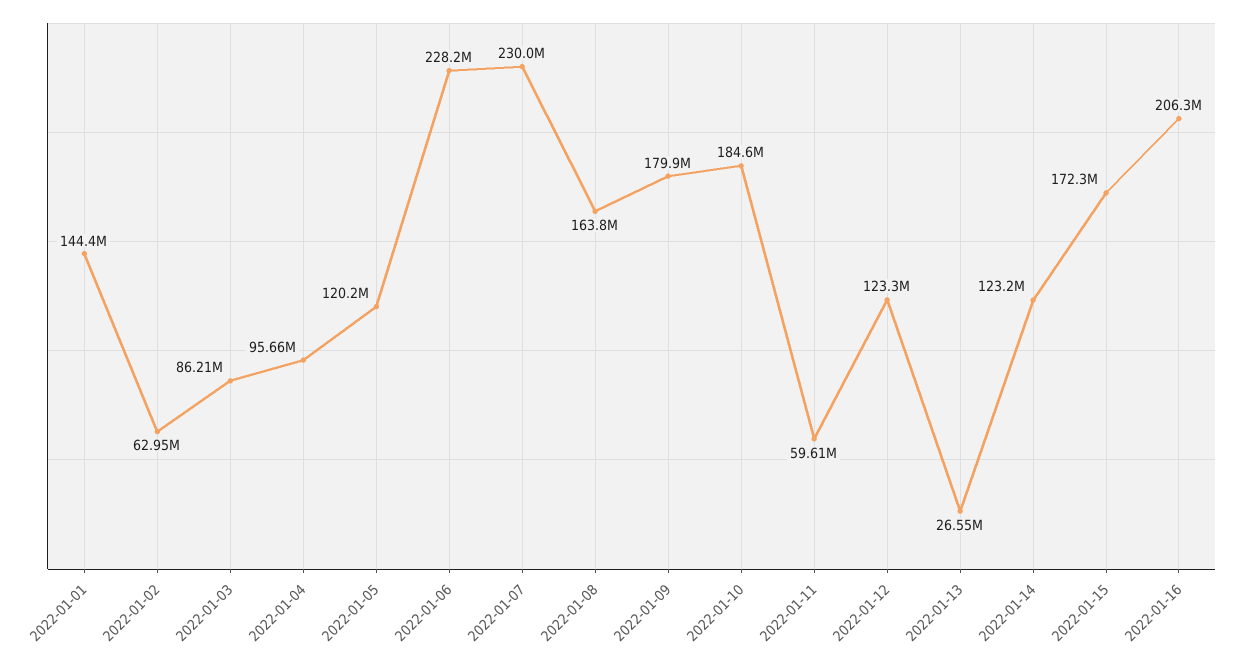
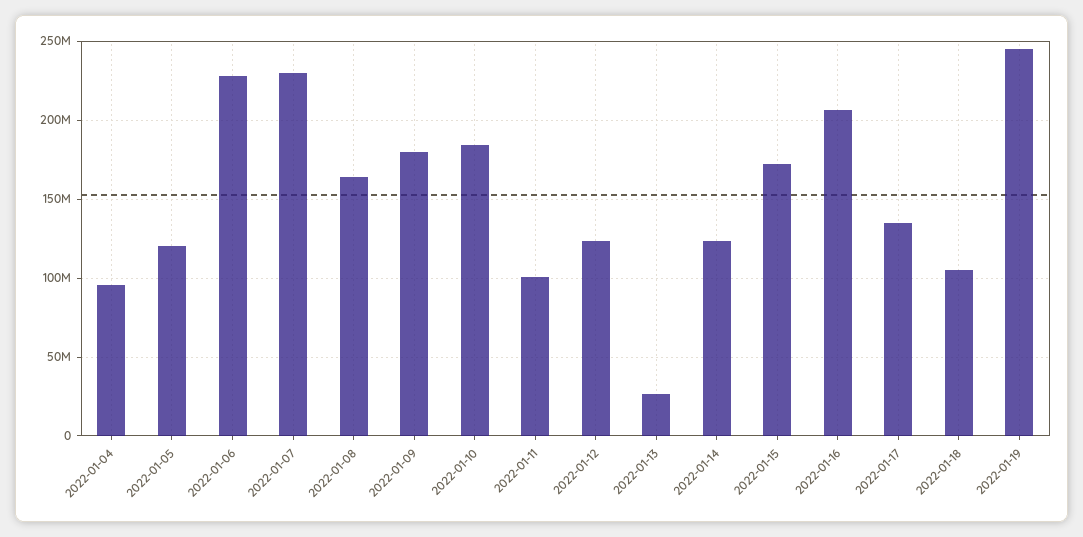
2022-01-01: 144400000 -> none
2022-01-02: 62950000 -> none
2022-01-03: 86210000 -> none
2022-01-11: 59610000 -> 100000000
2022-01-17: none -> 135000000
2022-01-18: none -> 105000000
2022-01-19: none -> 245000000

